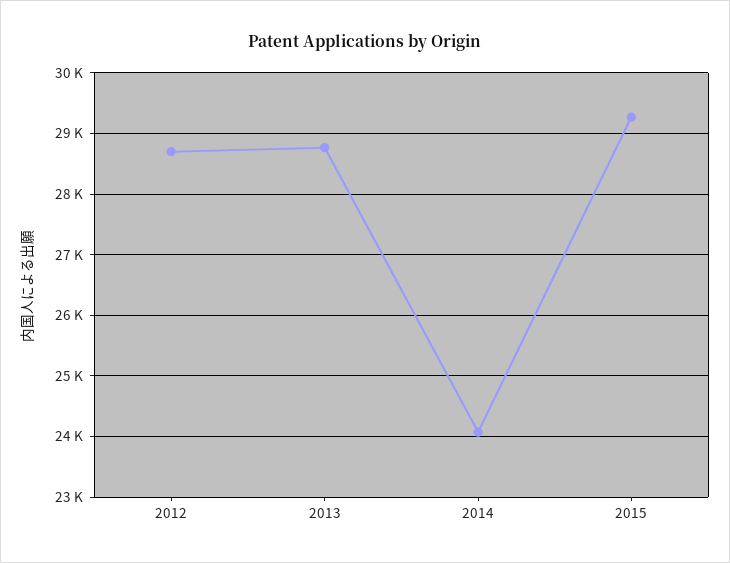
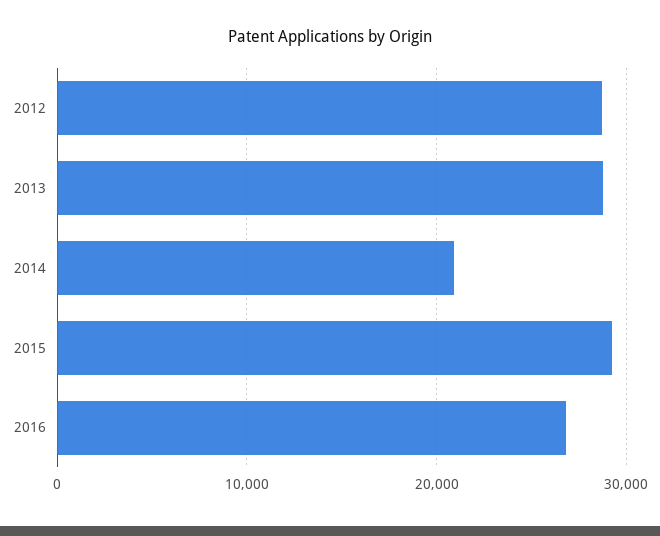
2014: 24100 -> 21000
2016: none -> 27000

